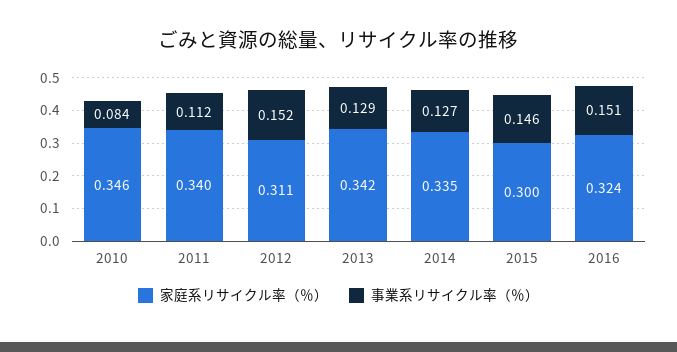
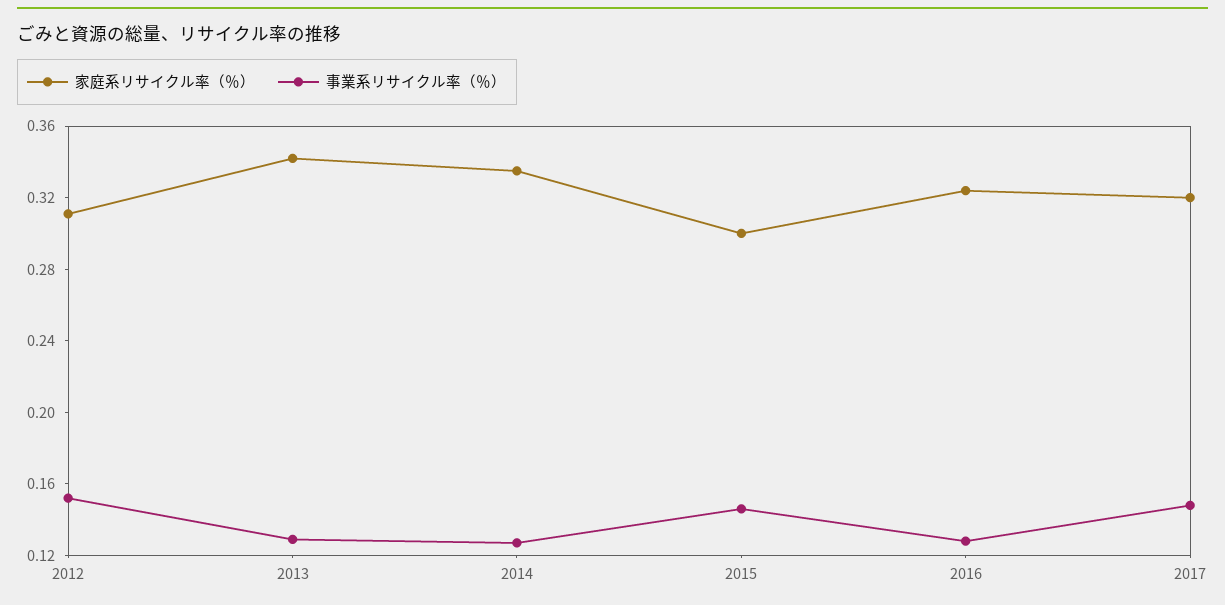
家庭系リサイクル率（％）, 2010: 0.346 -> none
事業系リサイクル率（％）, 2010: 0.084 -> none
家庭系リサイクル率（％）, 2011: 0.34 -> none
事業系リサイクル率（％）, 2011: 0.112 -> none
事業系リサイクル率（％）, 2016: 0.151 -> 0.13
家庭系リサイクル率（％）, 2017: none -> 0.32
事業系リサイクル率（％）, 2017: none -> 0.15

